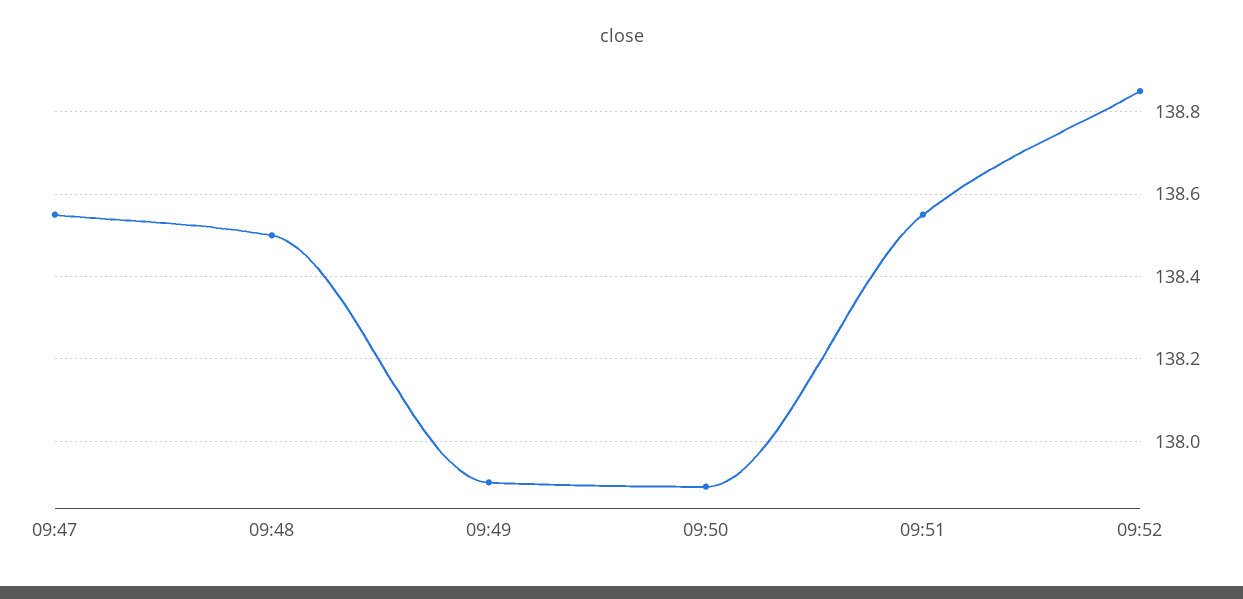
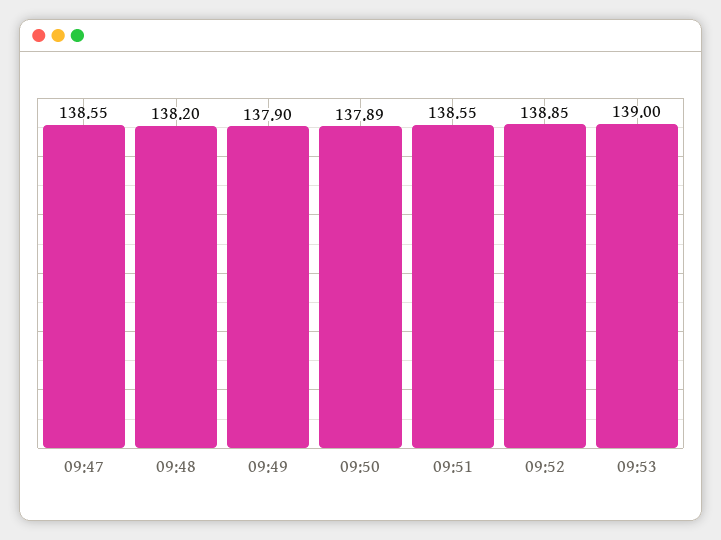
09:48: 138.5 -> 138.2
09:53: none -> 139

